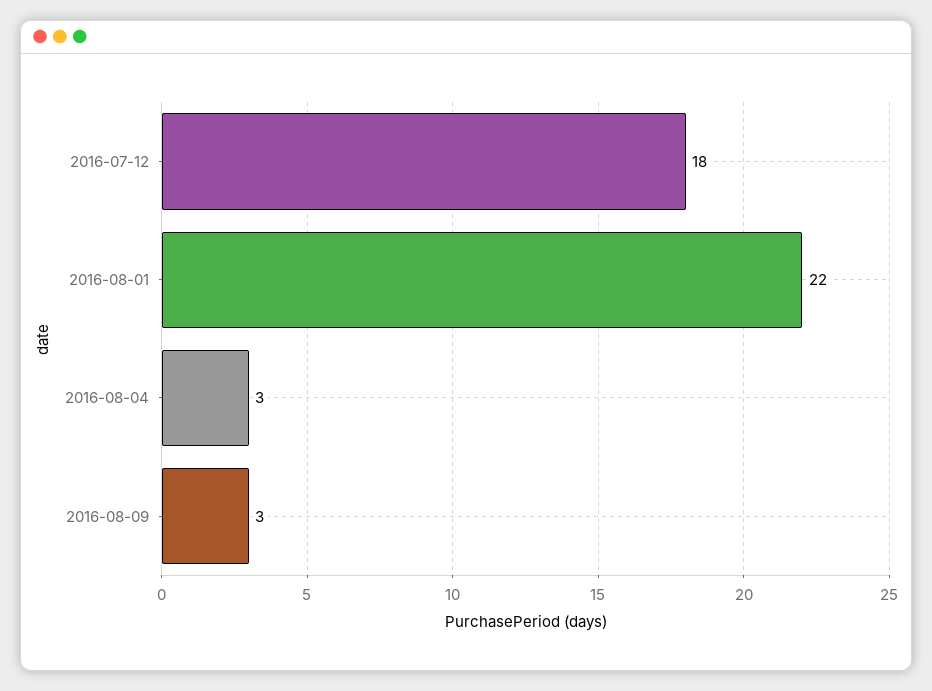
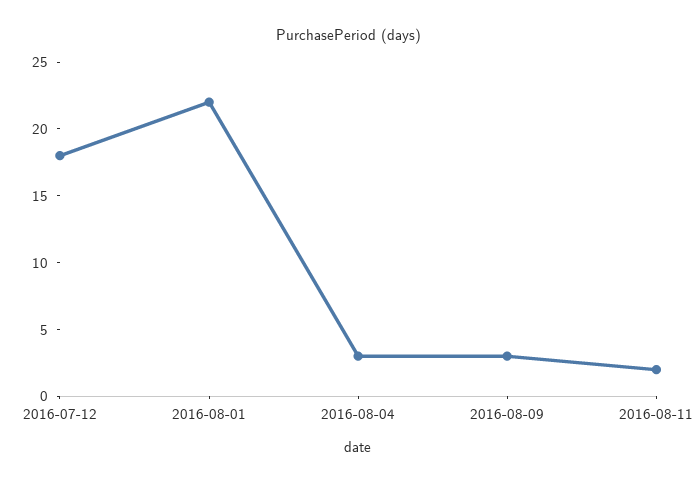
2016-08-11: none -> 2

